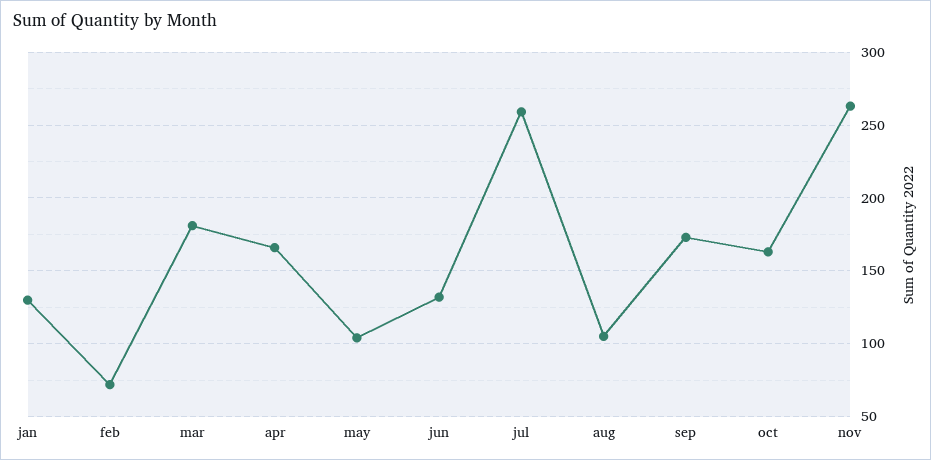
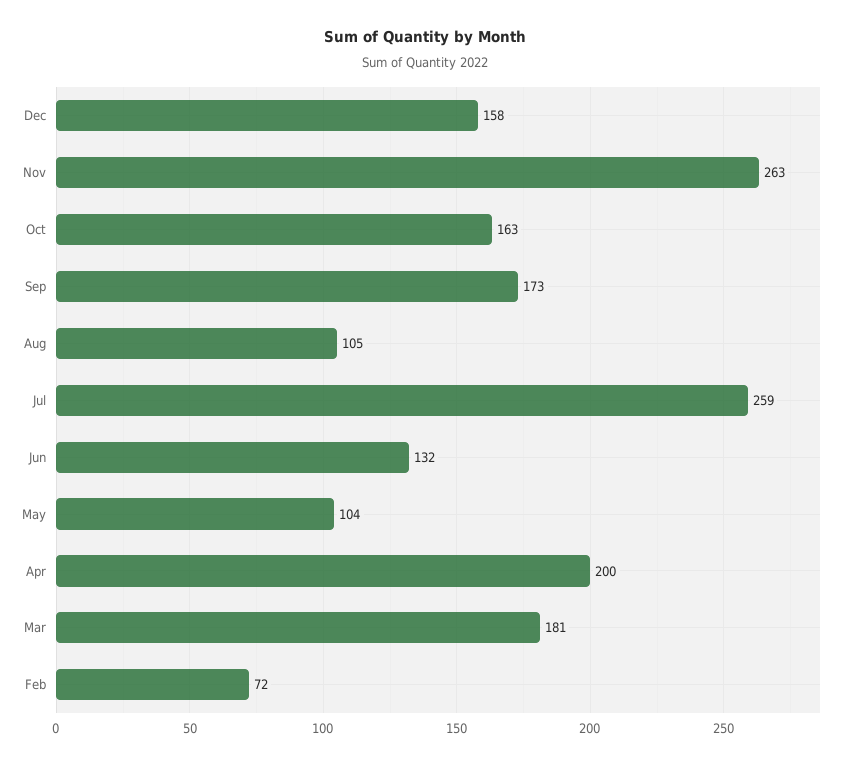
jan: 130 -> none
apr: 165 -> 200
Dec: none -> 158

